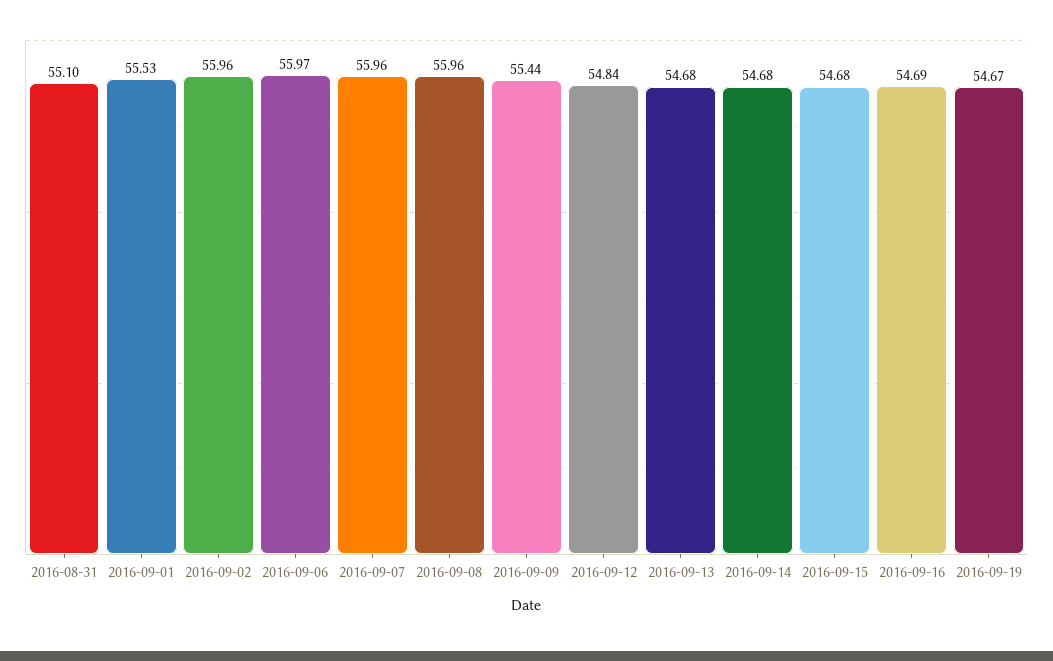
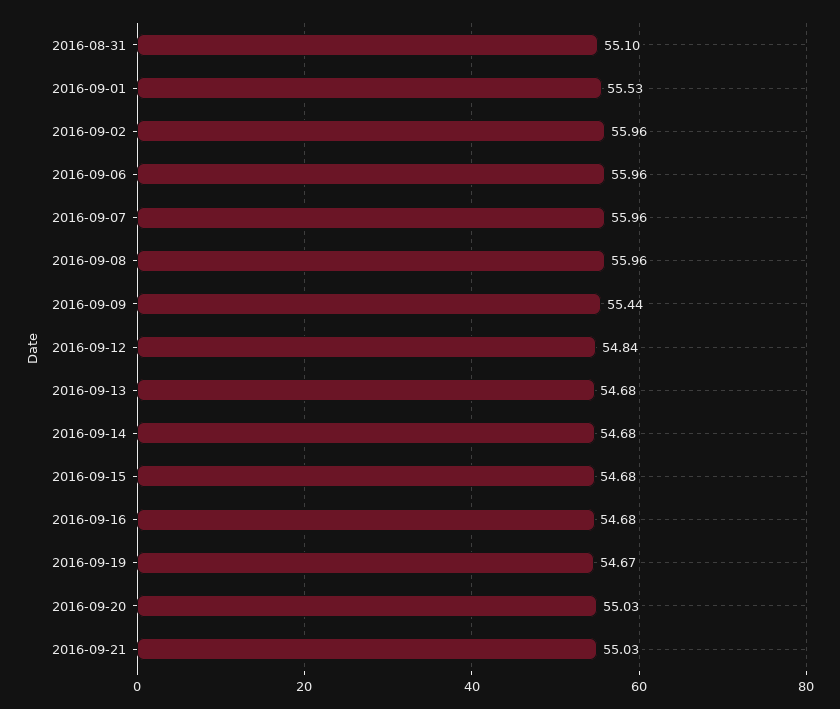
2016-09-06: 55.97 -> 55.96
2016-09-16: 54.69 -> 54.68
2016-09-20: none -> 55.03
2016-09-21: none -> 55.03

